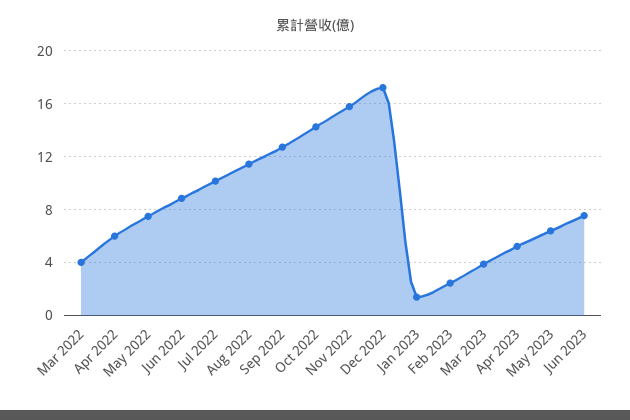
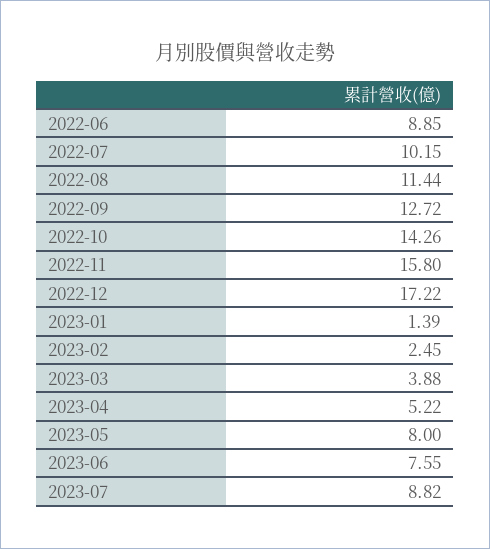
Mar 2022: 4 -> none
Apr 2022: 6 -> none
May 2022: 7.5 -> none
May 2023: 6.5 -> 8
2023-07: none -> 8.82

